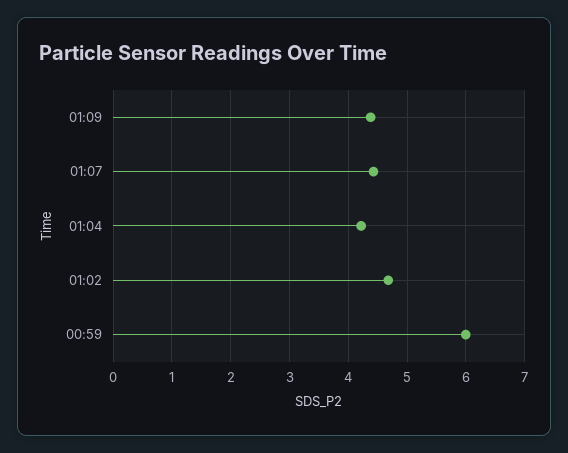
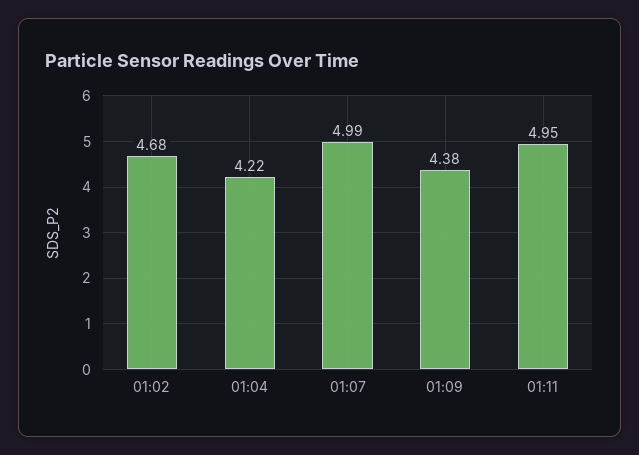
01:07: 4.4 -> 4.99
00:59: 6 -> none
01:11: none -> 4.95

